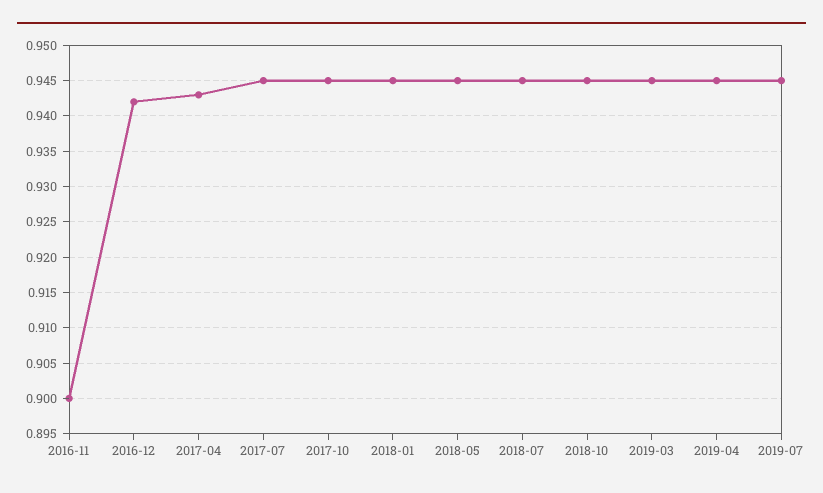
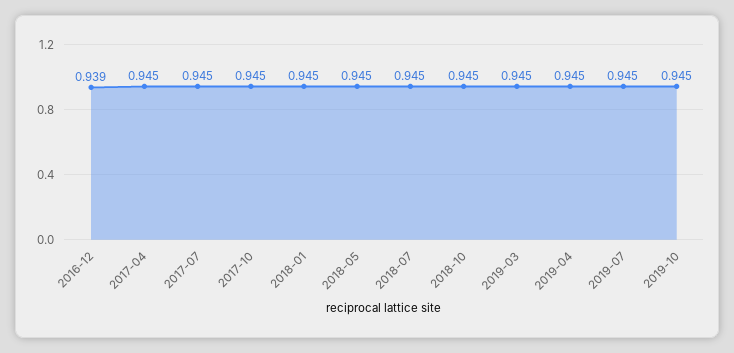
2016-11: 0.9 -> none
2016-12: 0.942 -> 0.939
2017-04: 0.943 -> 0.945
2019-10: none -> 0.945

